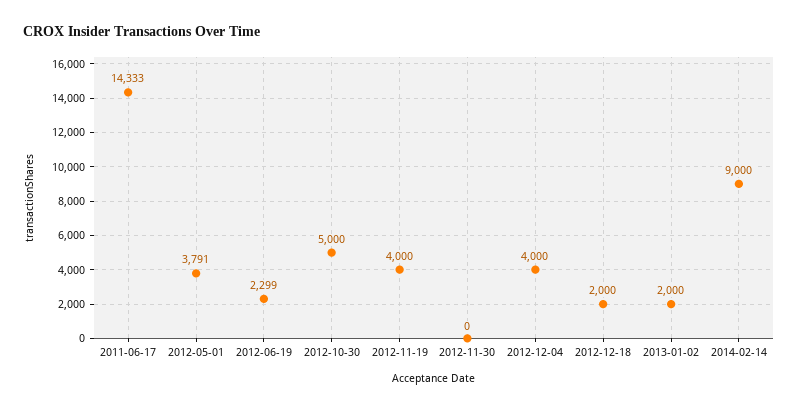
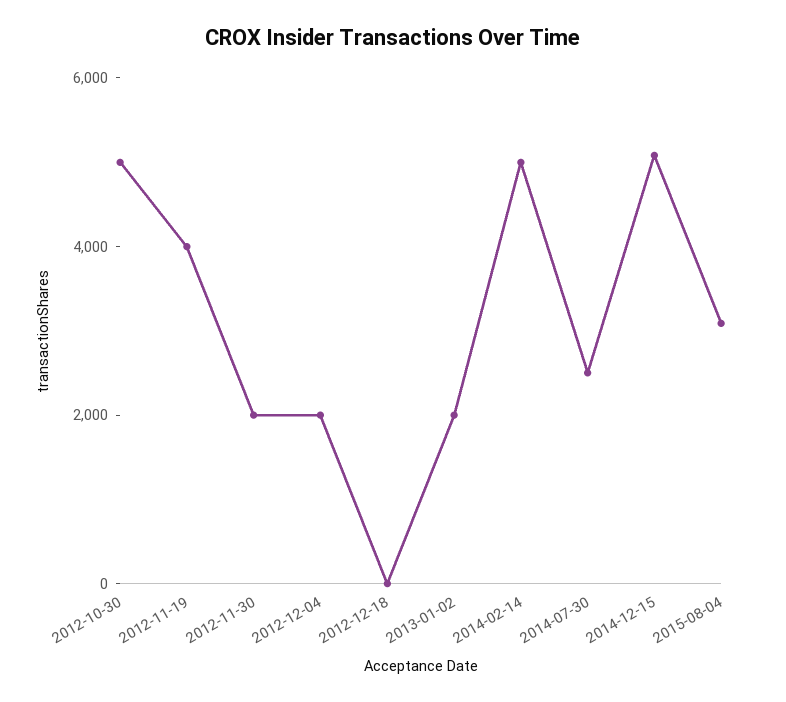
2011-06-17: 14333 -> none
2012-05-01: 3791 -> none
2012-06-19: 2299 -> none
2012-11-30: 0 -> 2000
2012-12-04: 4000 -> 2000
2012-12-18: 2000 -> 0
2014-02-14: 9000 -> 5000
2014-07-30: none -> 2500
2014-12-15: none -> 5000
2015-08-04: none -> 3000

